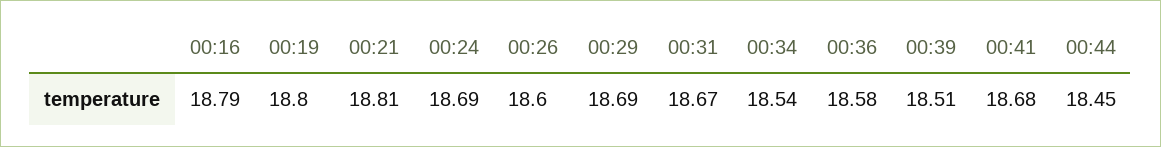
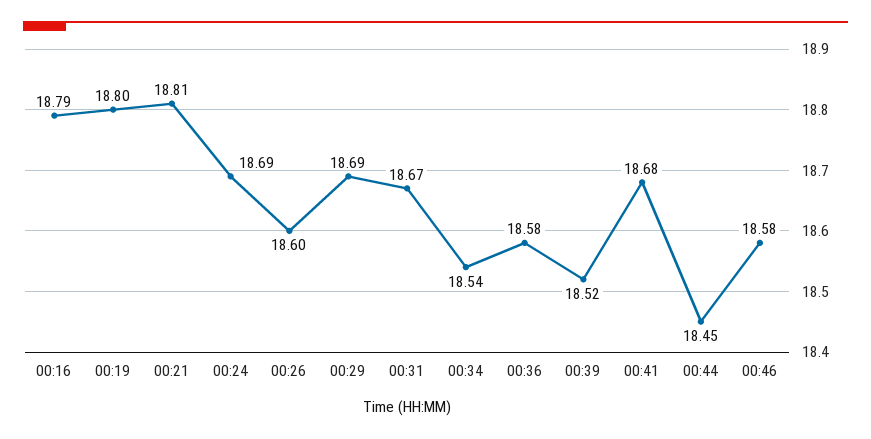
00:39: 18.51 -> 18.52
00:46: none -> 18.58

